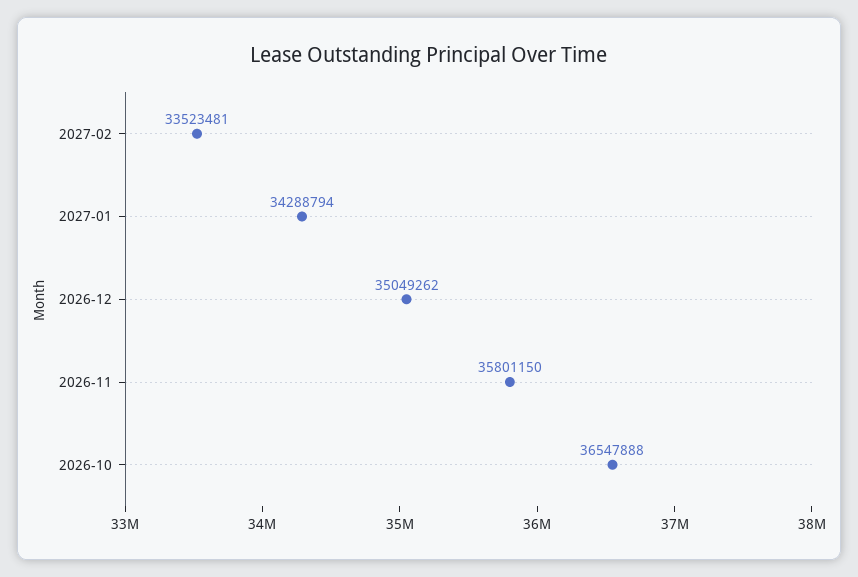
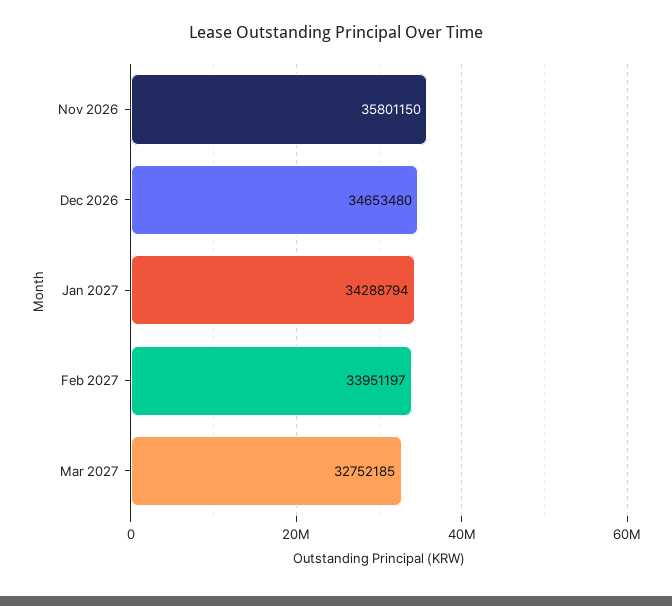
2027-02: 33523481 -> 33951197
2026-12: 35049262 -> 34653480
2026-10: 36547888 -> none
Mar 2027: none -> 32752185

